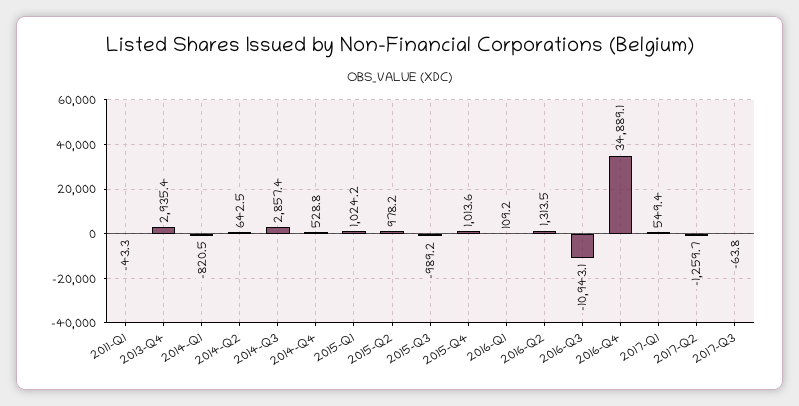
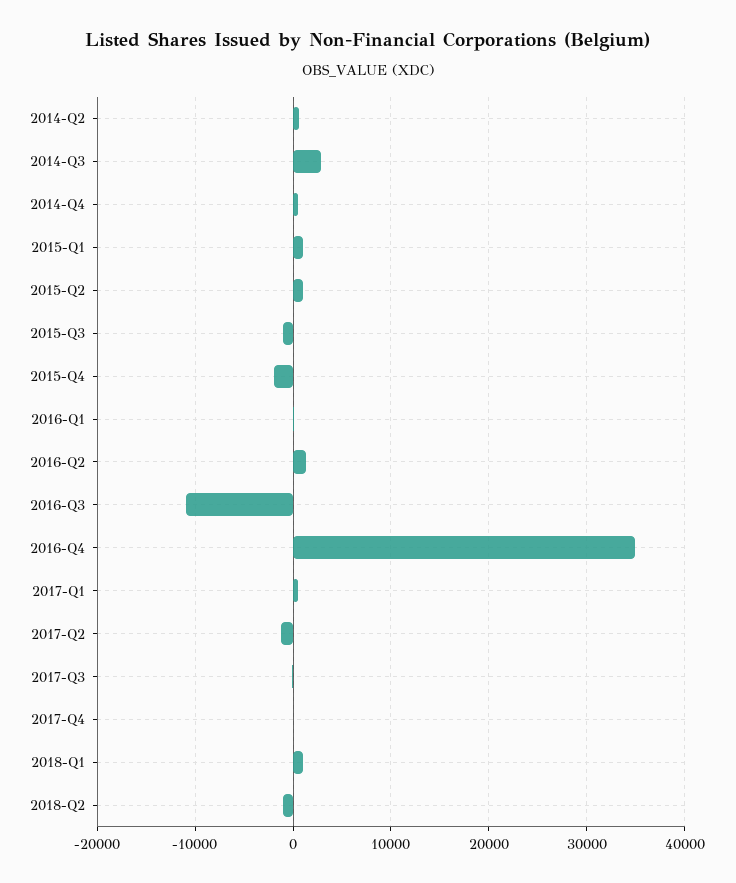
2011-Q1: -43.3 -> none
2013-Q4: 2935.4 -> none
2014-Q1: -820.5 -> none
2015-Q4: 1013.6 -> -2000
2017-Q4: none -> 0
2018-Q1: none -> 1000
2018-Q2: none -> -1000

